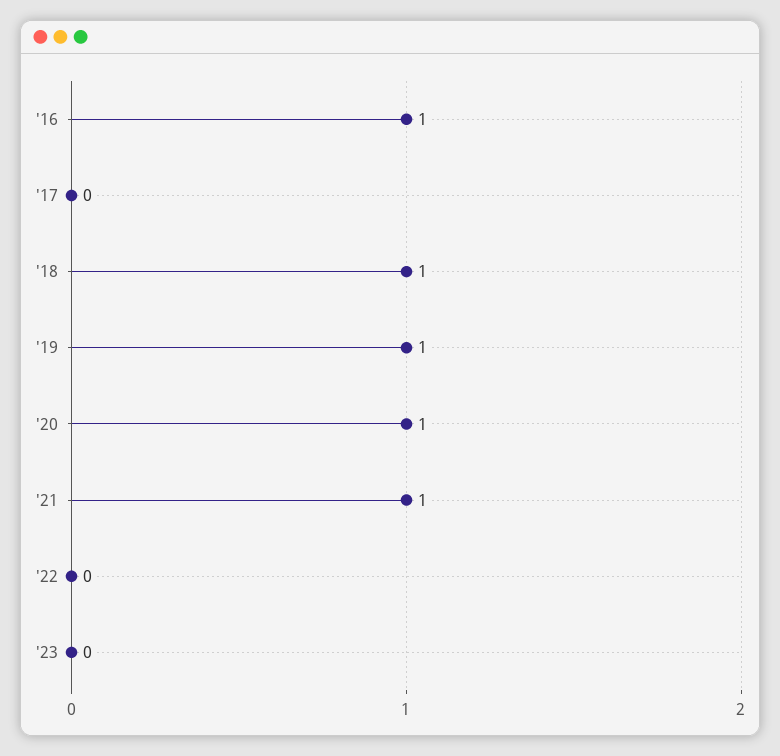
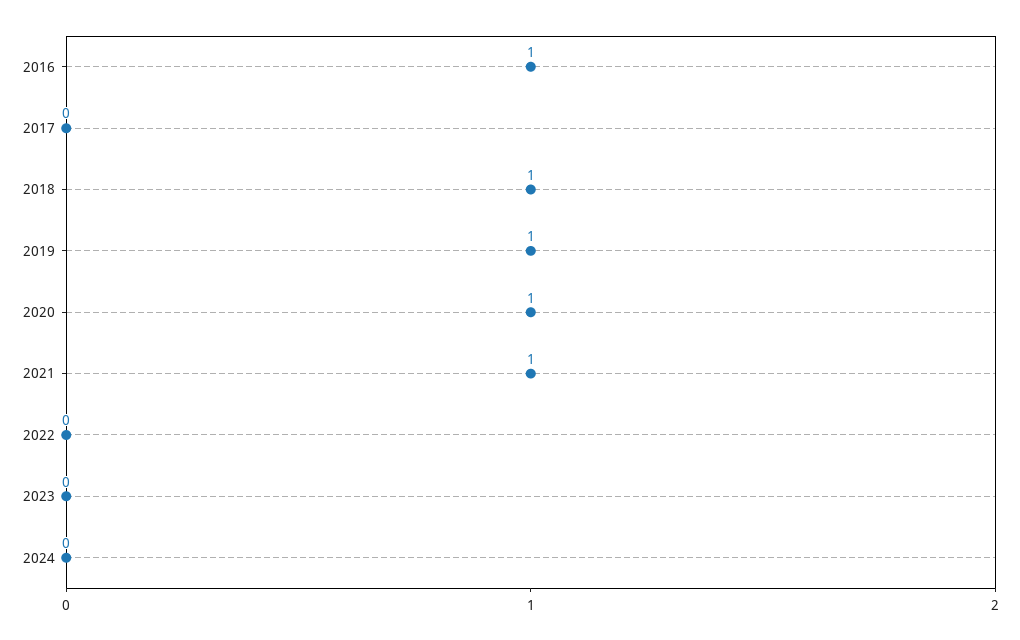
2024: none -> 0

